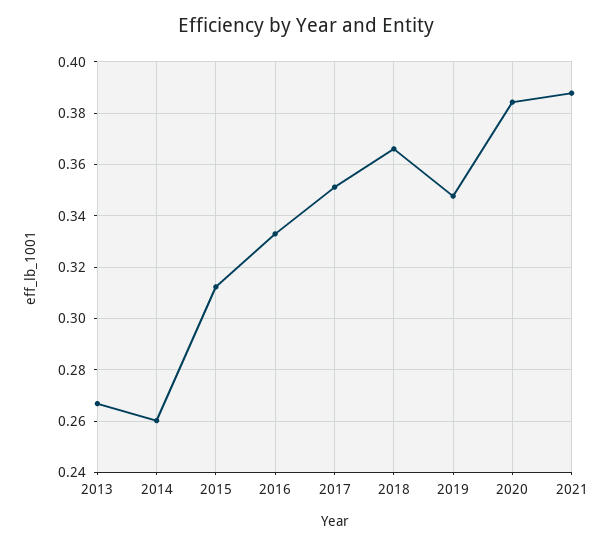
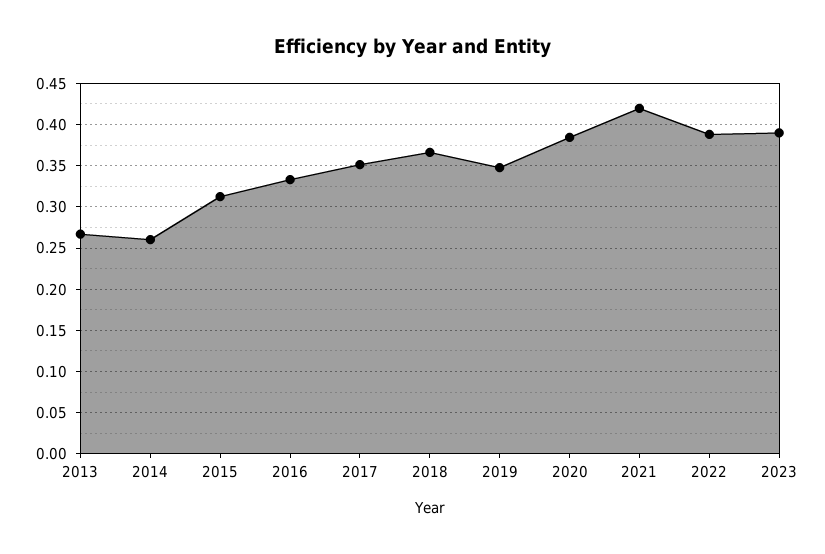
2021: 0.3875 -> 0.42
2022: none -> 0.39
2023: none -> 0.39

